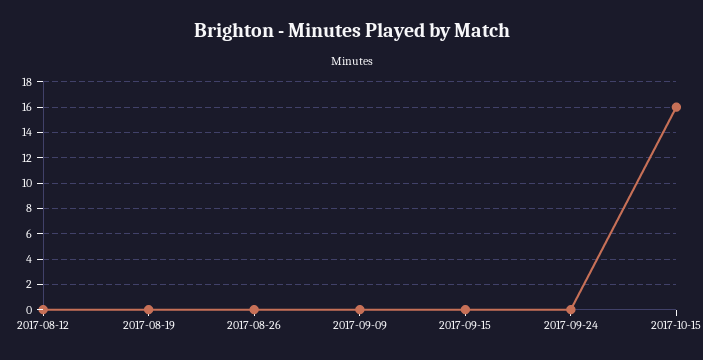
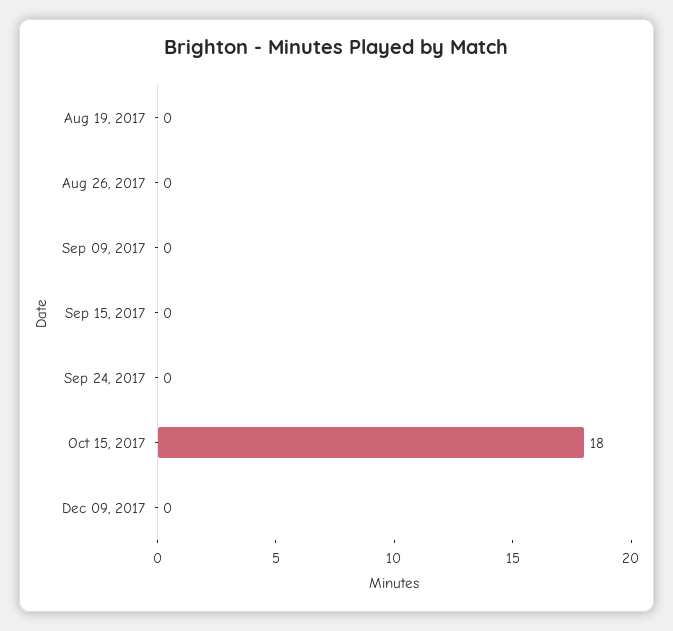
2017-08-12: 0 -> none
2017-10-15: 16 -> 18
Dec 09, 2017: none -> 0

